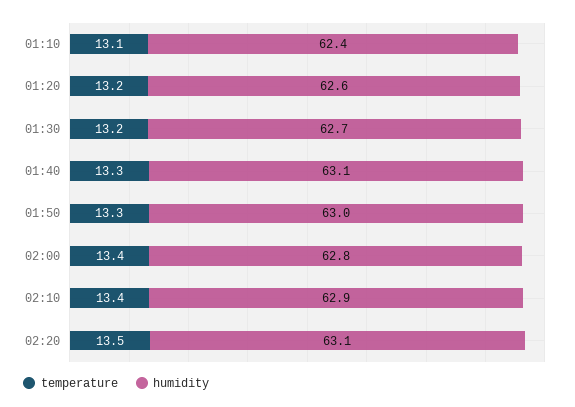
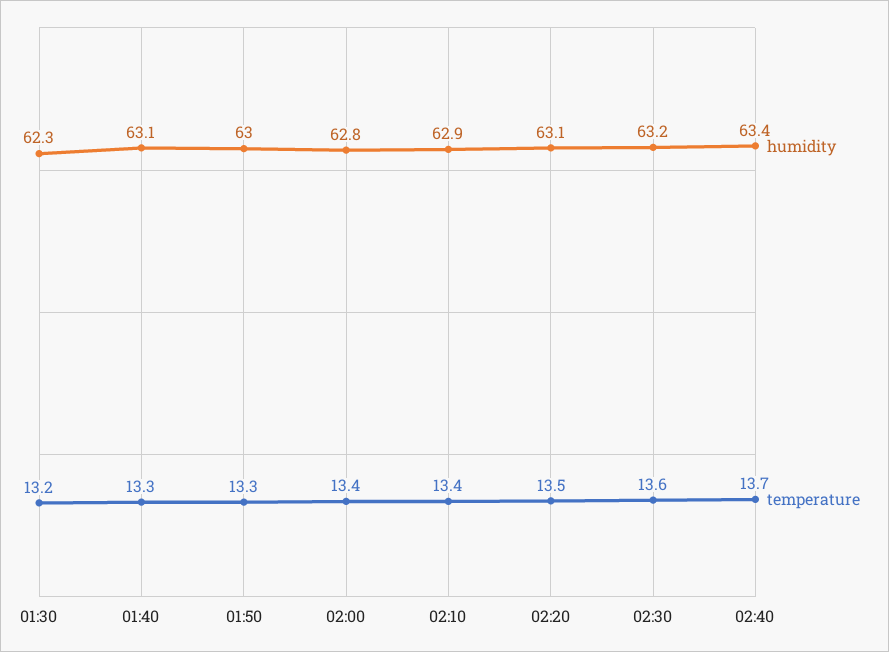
temperature, 01:10: 13.1 -> none
humidity, 01:10: 62.4 -> none
temperature, 01:20: 13.2 -> none
humidity, 01:20: 62.6 -> none
humidity, 01:30: 62.7 -> 62.3
humidity, 02:30: none -> 63.2
temperature, 02:30: none -> 13.6
humidity, 02:40: none -> 63.4
temperature, 02:40: none -> 13.7

